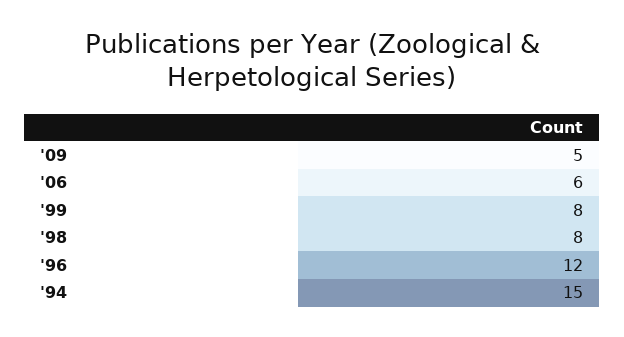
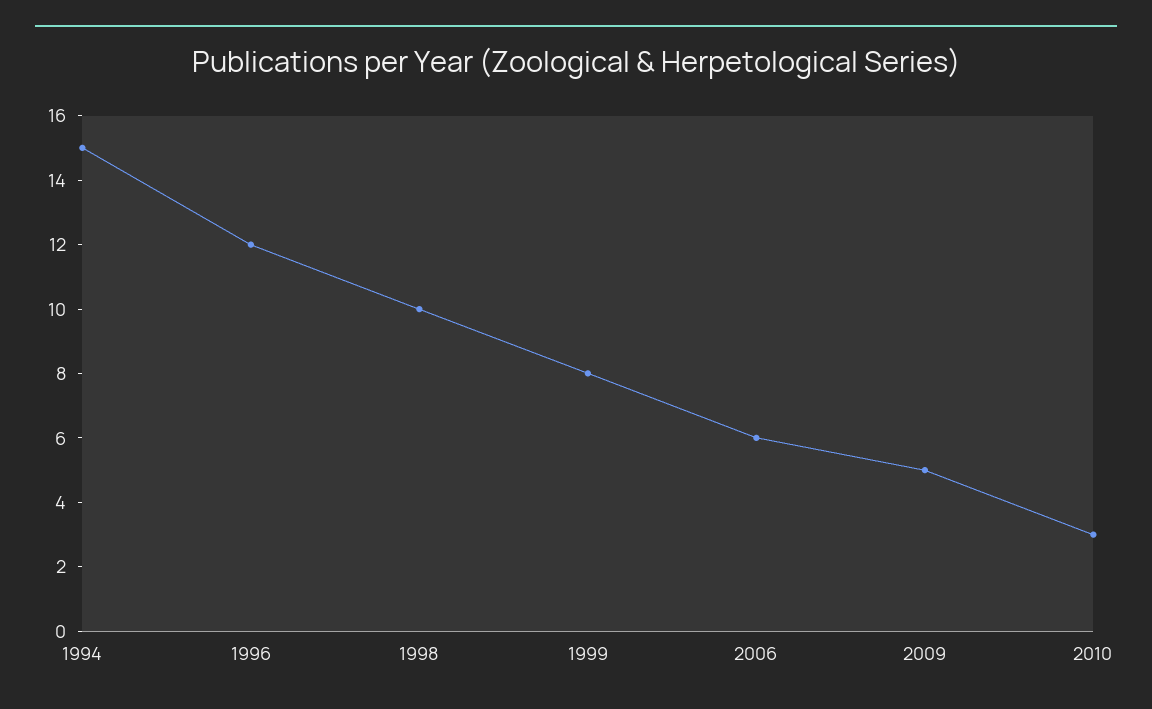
'98: 8 -> 10
2010: none -> 3

